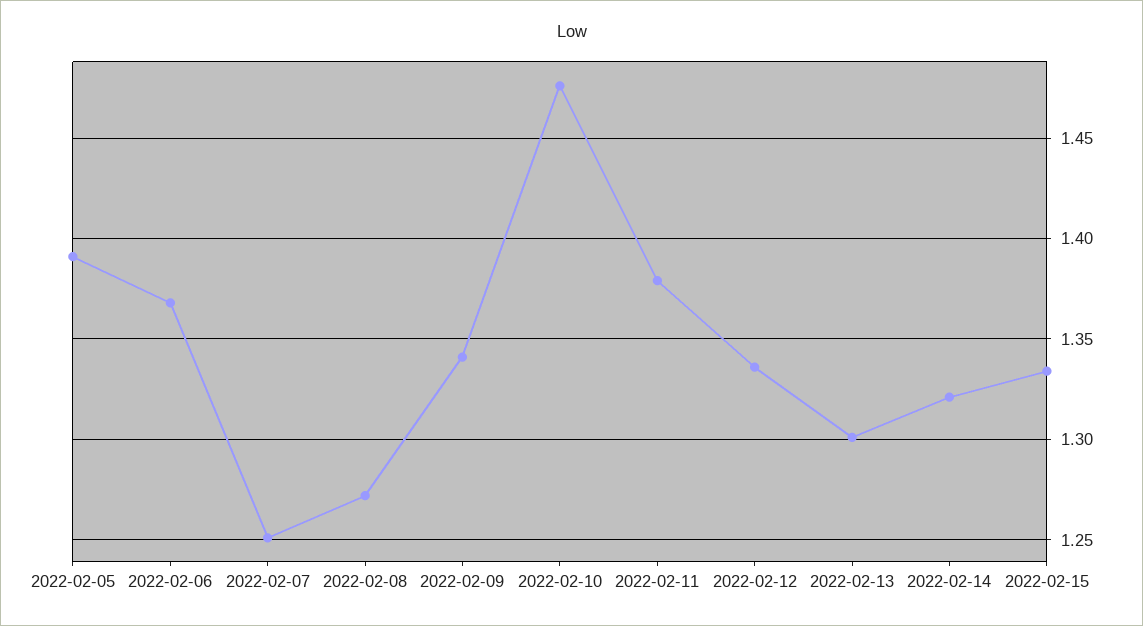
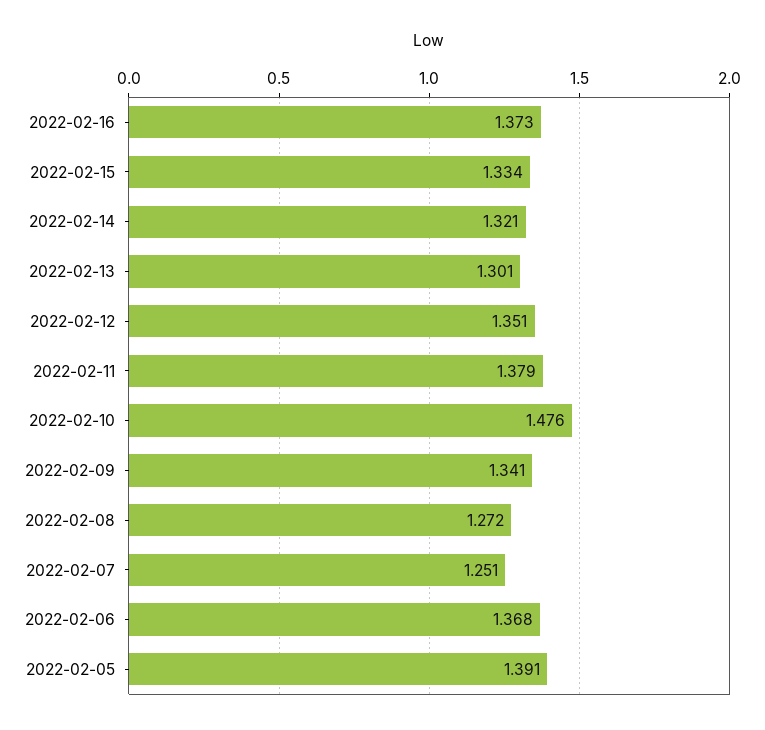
2022-02-12: 1.335 -> 1.351
2022-02-16: none -> 1.373

